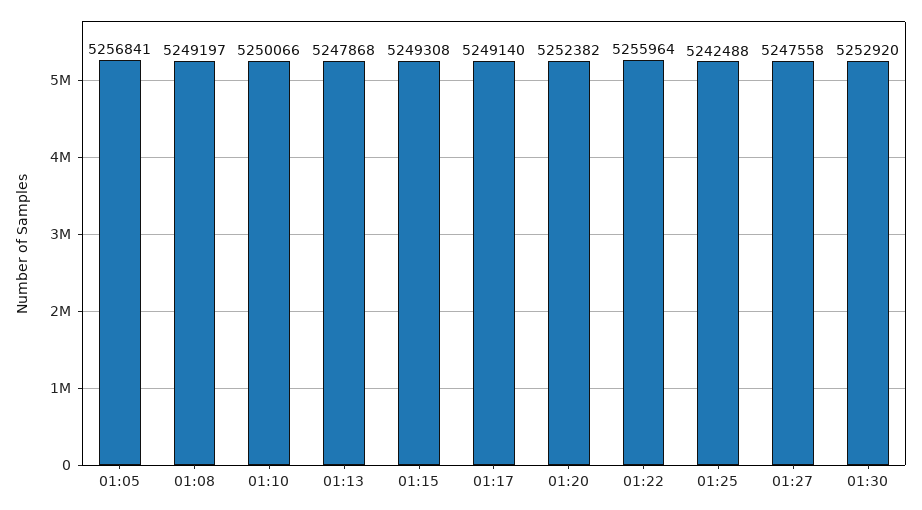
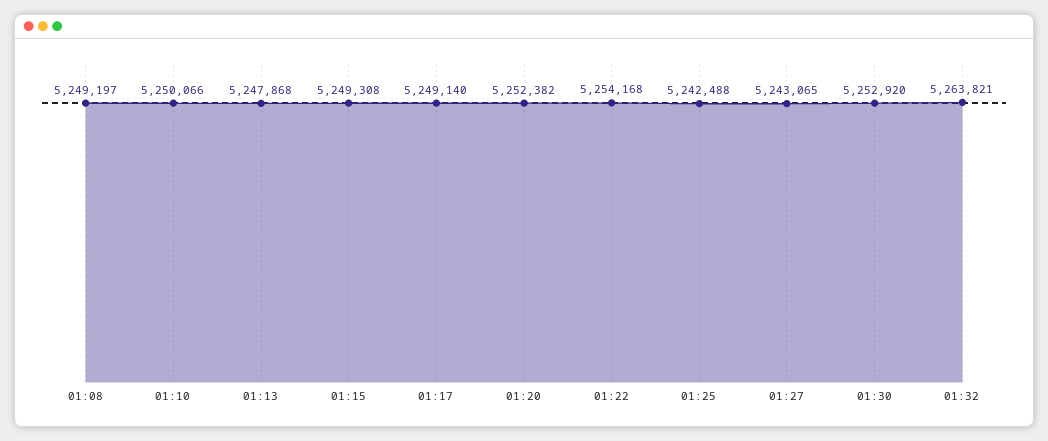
01:05: 5256841 -> none
01:22: 5255964 -> 5254168
01:27: 5247558 -> 5243065
01:32: none -> 5263821

